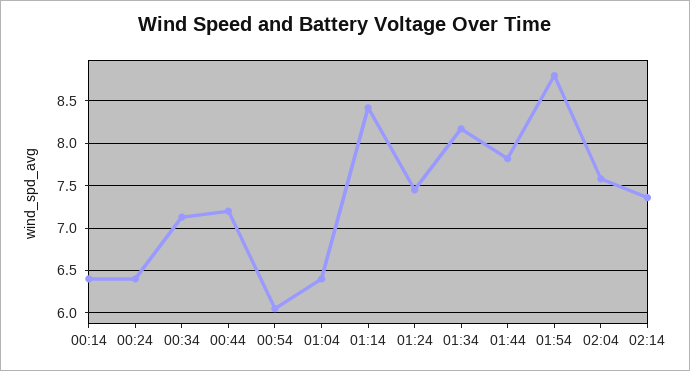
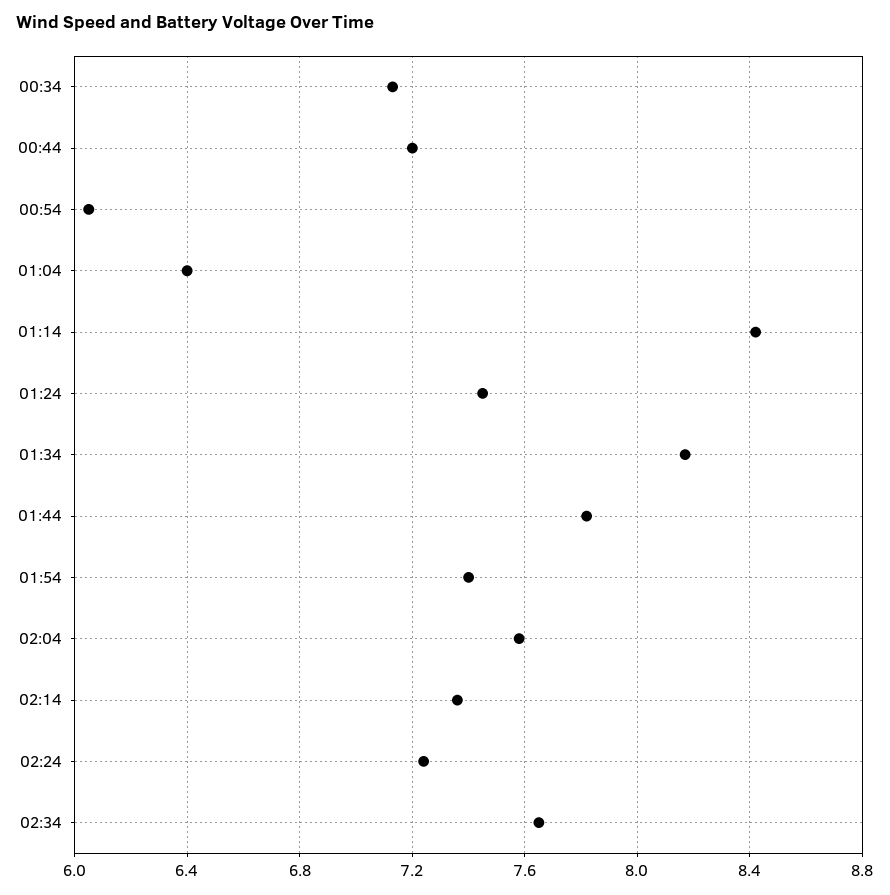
00:14: 6.4 -> none
00:24: 6.4 -> none
01:54: 8.8 -> 7.4
02:24: none -> 7.25
02:34: none -> 7.65

